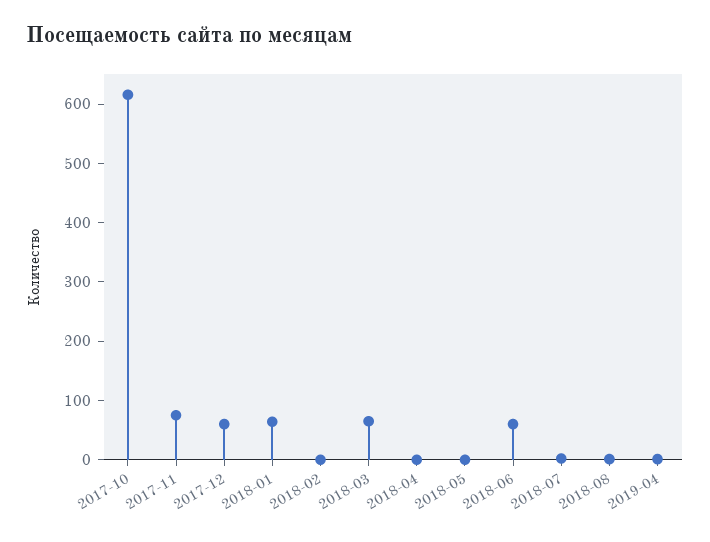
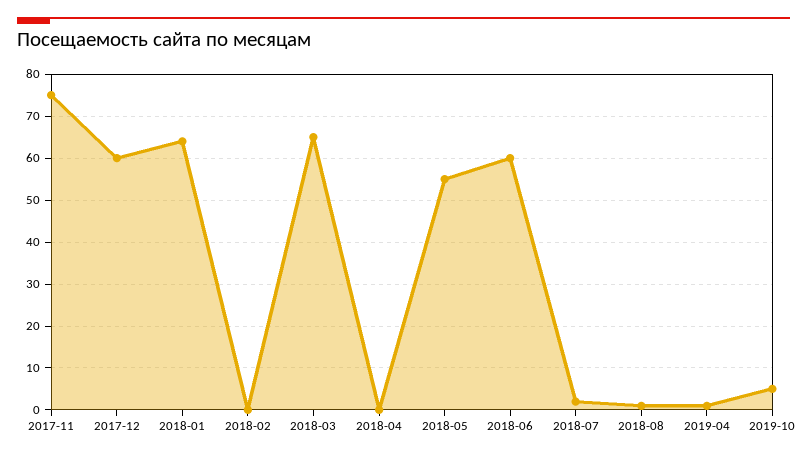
2017-10: 620 -> none
2018-05: 0 -> 55
2019-10: none -> 5

